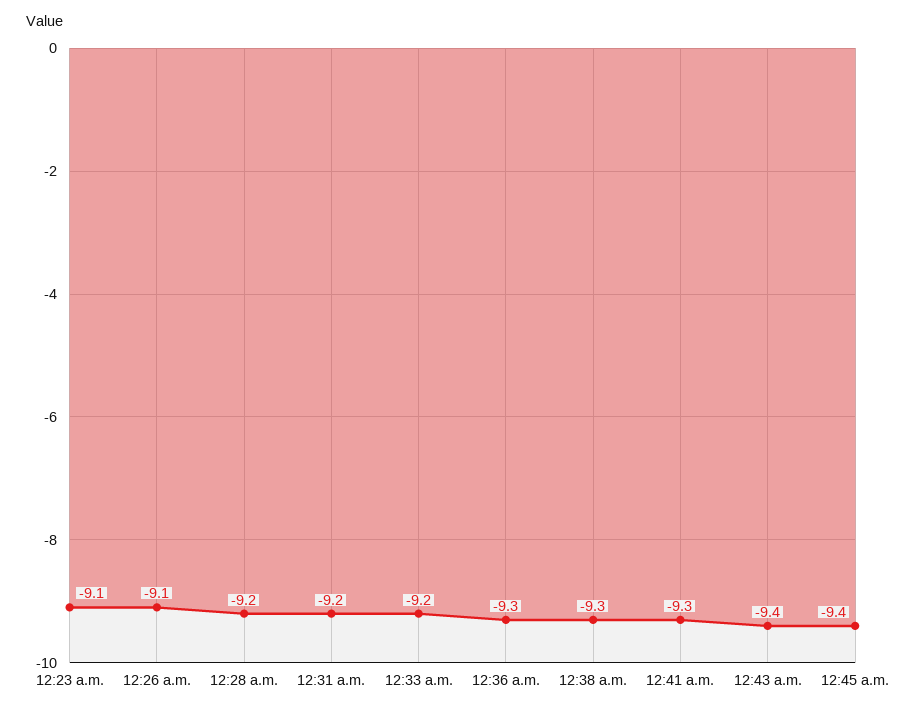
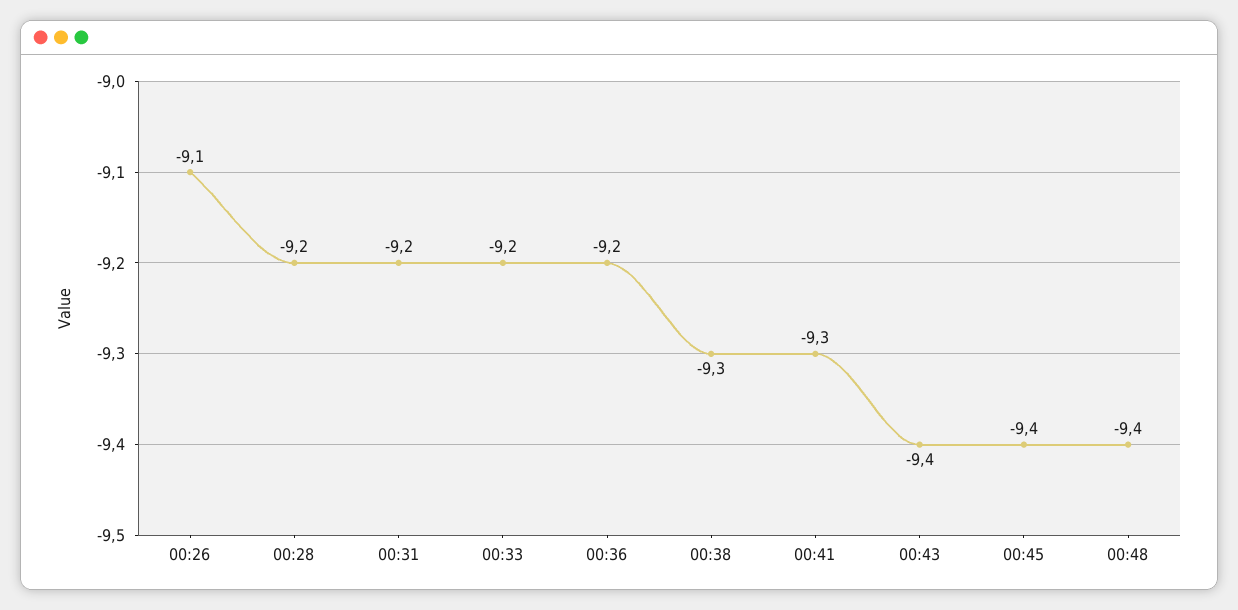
12:23 a.m.: -9.1 -> none
12:36 a.m.: -9.3 -> -9.2
00:48: none -> -9.4

